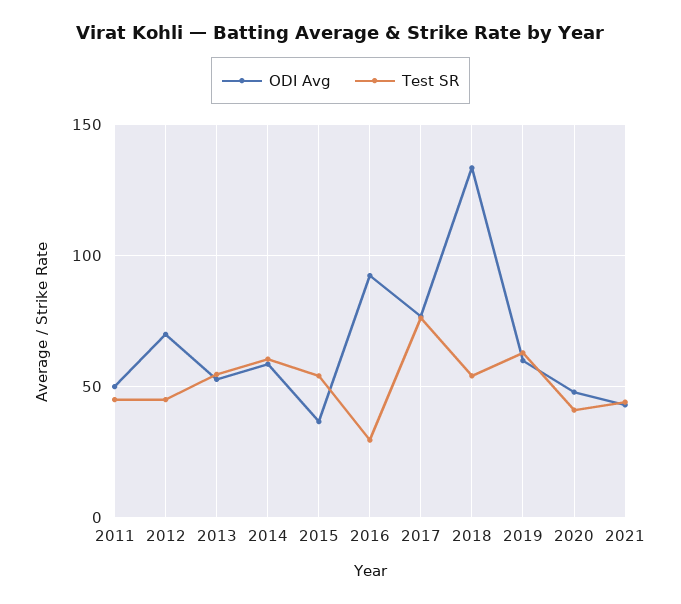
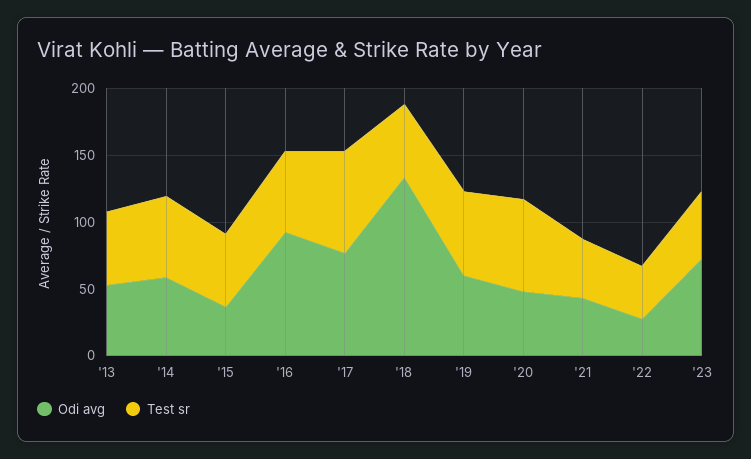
ODI Avg, 2011: 50 -> none
Test SR, 2011: 45 -> none
ODI Avg, 2012: 70 -> none
Test SR, 2012: 45 -> none
Test SR, 2016: 30 -> 60
Test SR, 2020: 40 -> 70
ODI Avg, '22: none -> 30
Test SR, '22: none -> 40
ODI Avg, '23: none -> 70
Test SR, '23: none -> 50

